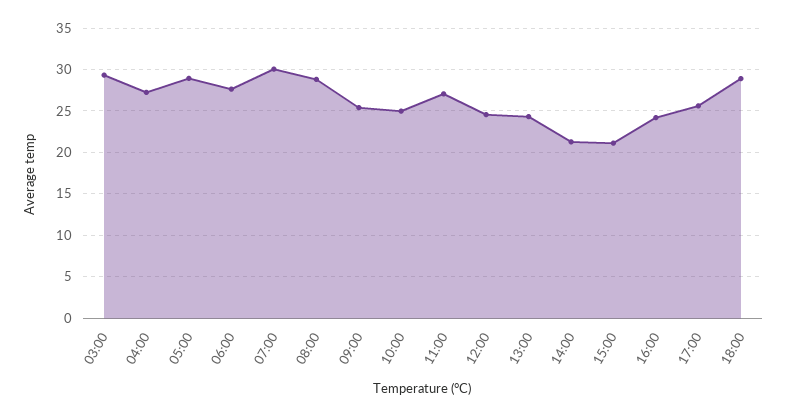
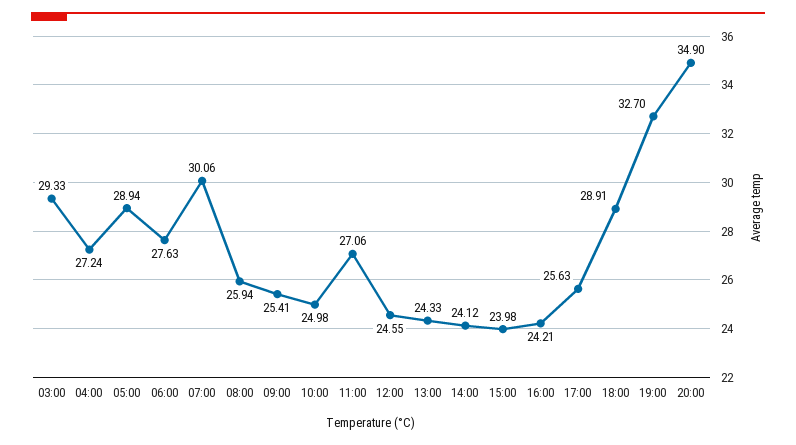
08:00: 29 -> 25.94
14:00: 21 -> 24.12
15:00: 21 -> 23.98
19:00: none -> 32.7
20:00: none -> 34.9

